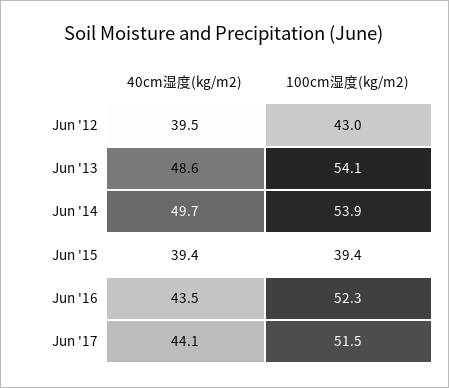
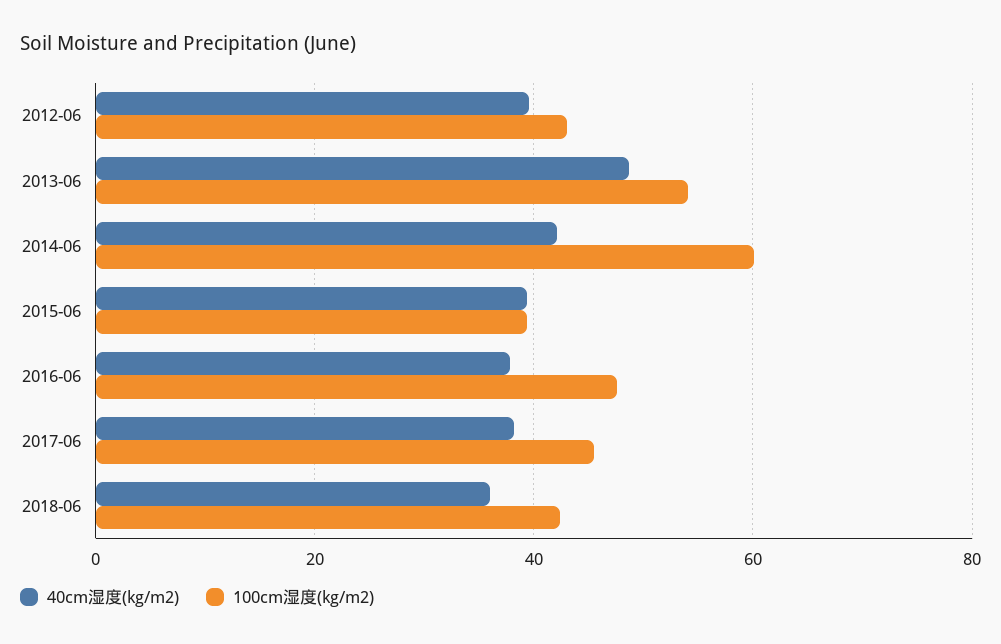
40cm湿度(kg/m2), Jun '14: 49.7 -> 42
100cm湿度(kg/m2), Jun '14: 53.9 -> 60
40cm湿度(kg/m2), Jun '16: 43.5 -> 38
100cm湿度(kg/m2), Jun '16: 52.3 -> 48
40cm湿度(kg/m2), Jun '17: 44.1 -> 38
100cm湿度(kg/m2), Jun '17: 51.5 -> 46
40cm湿度(kg/m2), 2018-06: none -> 36
100cm湿度(kg/m2), 2018-06: none -> 42

